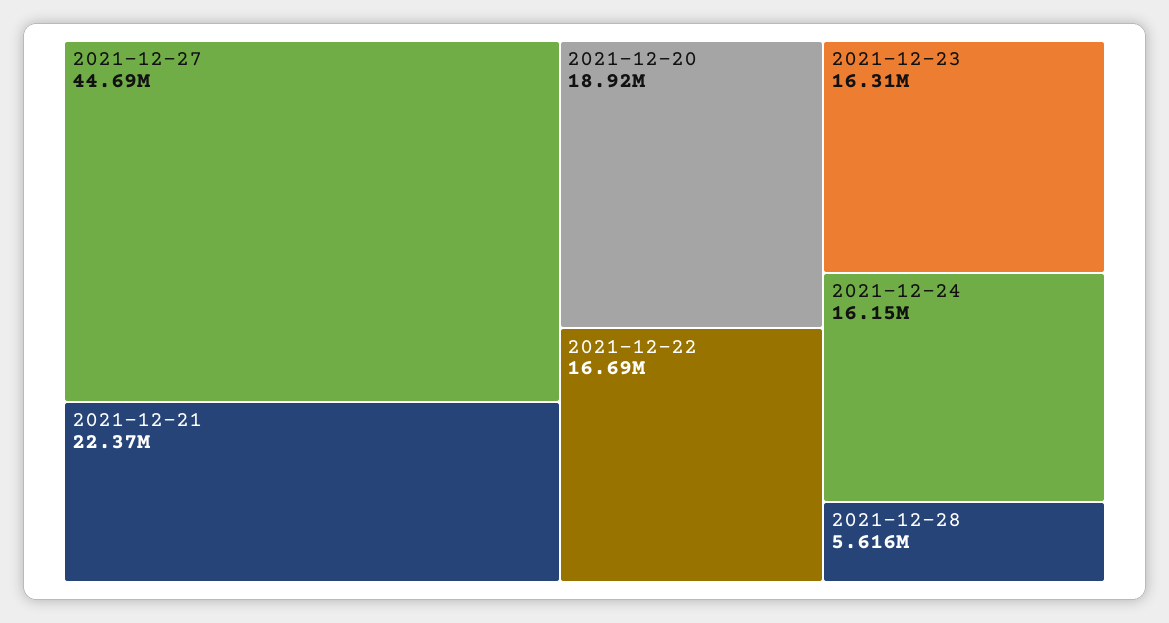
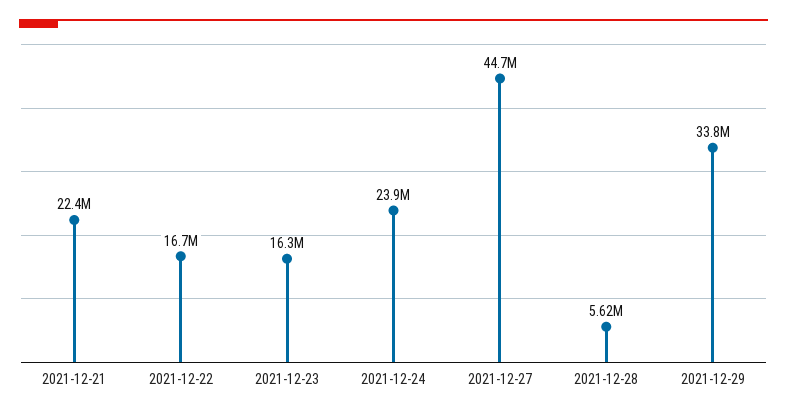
2021-12-20: 18920000 -> none
2021-12-24: 16150000 -> 23900000
2021-12-29: none -> 33800000

